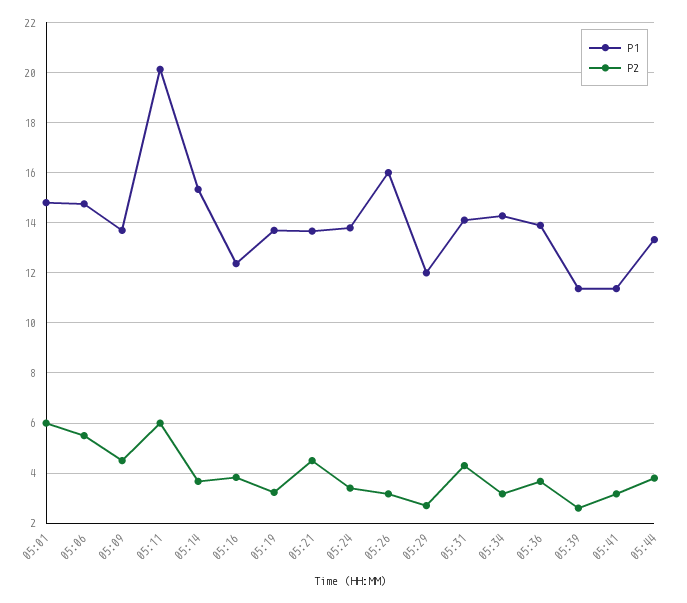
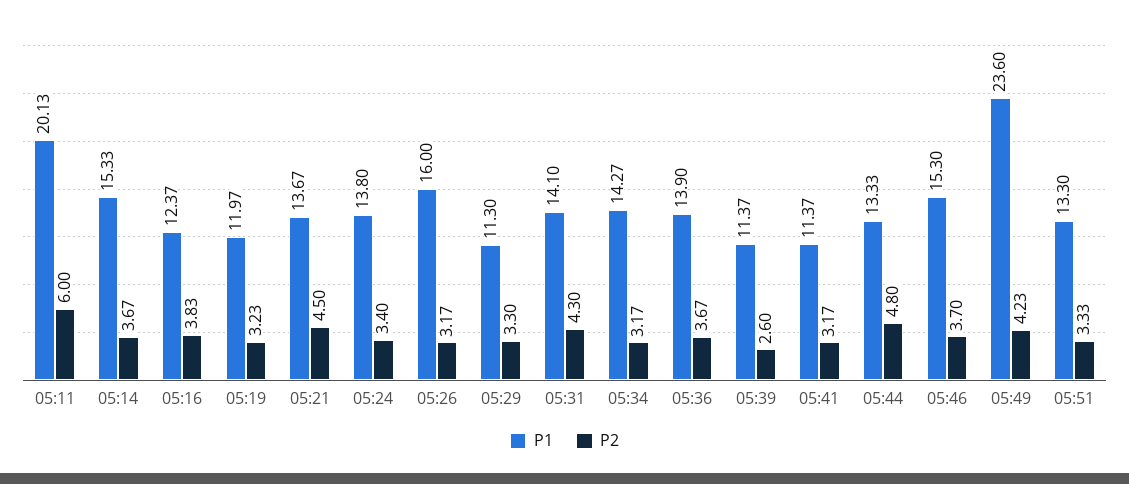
P1, 05:01: 14.75 -> none
P2, 05:01: 6 -> none
P1, 05:06: 14.75 -> none
P2, 05:06: 5.5 -> none
P1, 05:09: 13.75 -> none
P2, 05:09: 4.5 -> none
P1, 05:19: 13.75 -> 11.97
P1, 05:29: 12 -> 11.3
P2, 05:29: 2.75 -> 3.3
P2, 05:44: 3.75 -> 4.8
P1, 05:46: none -> 15.3
P2, 05:46: none -> 3.7
P1, 05:49: none -> 23.6
P2, 05:49: none -> 4.23
P1, 05:51: none -> 13.3
P2, 05:51: none -> 3.33

